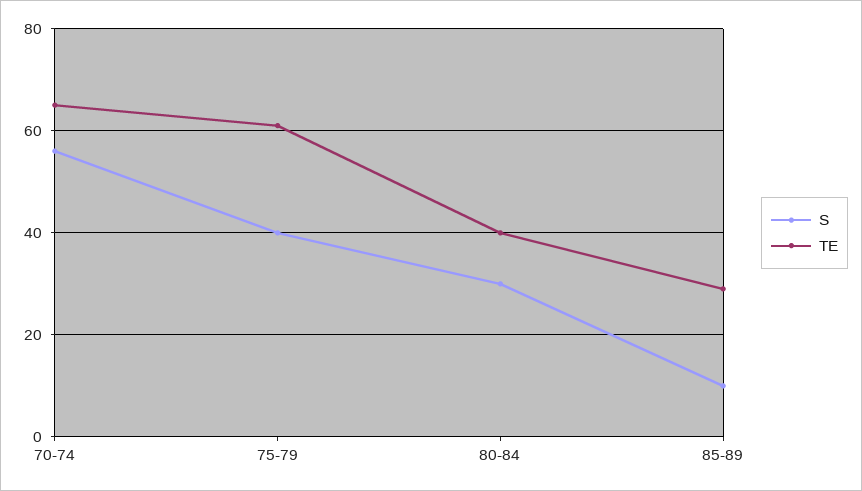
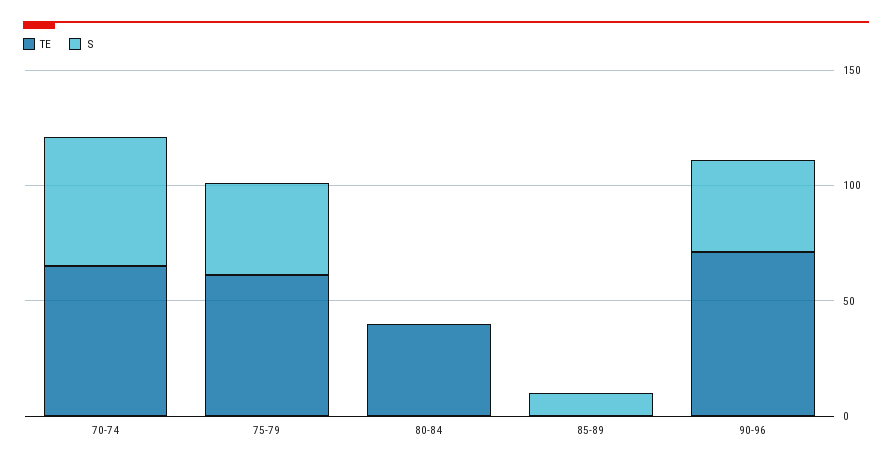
S, 80-84: 30 -> 0
TE, 85-89: 30 -> 0
TE, 90-96: none -> 70
S, 90-96: none -> 40

